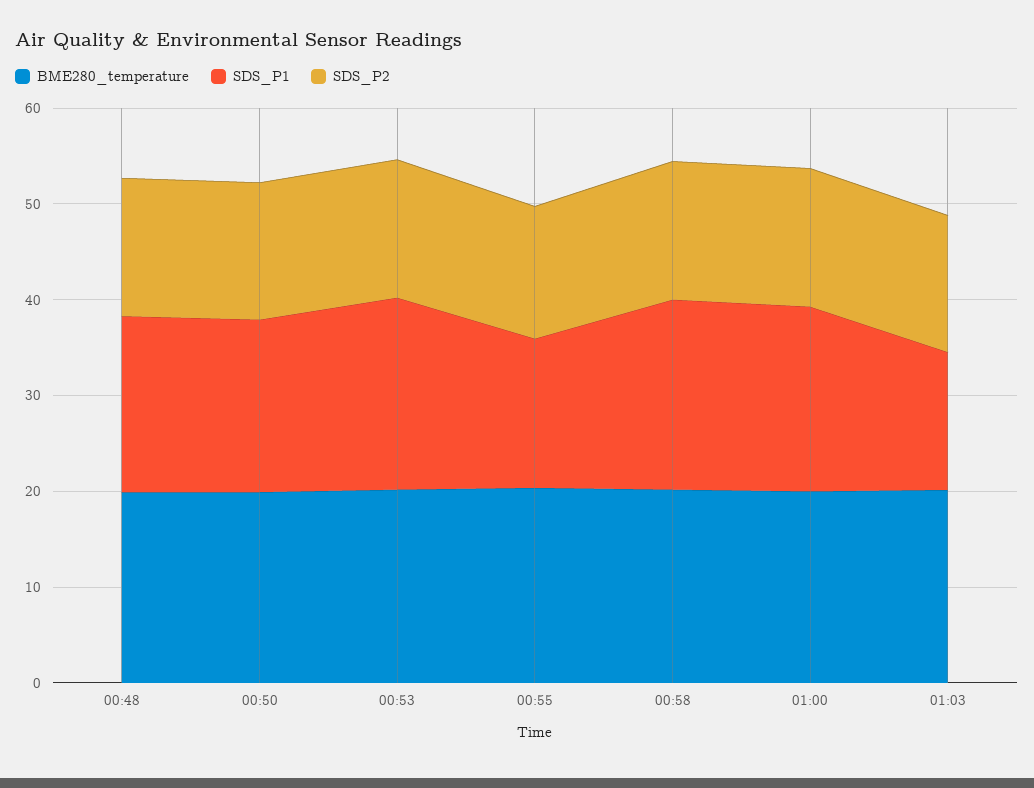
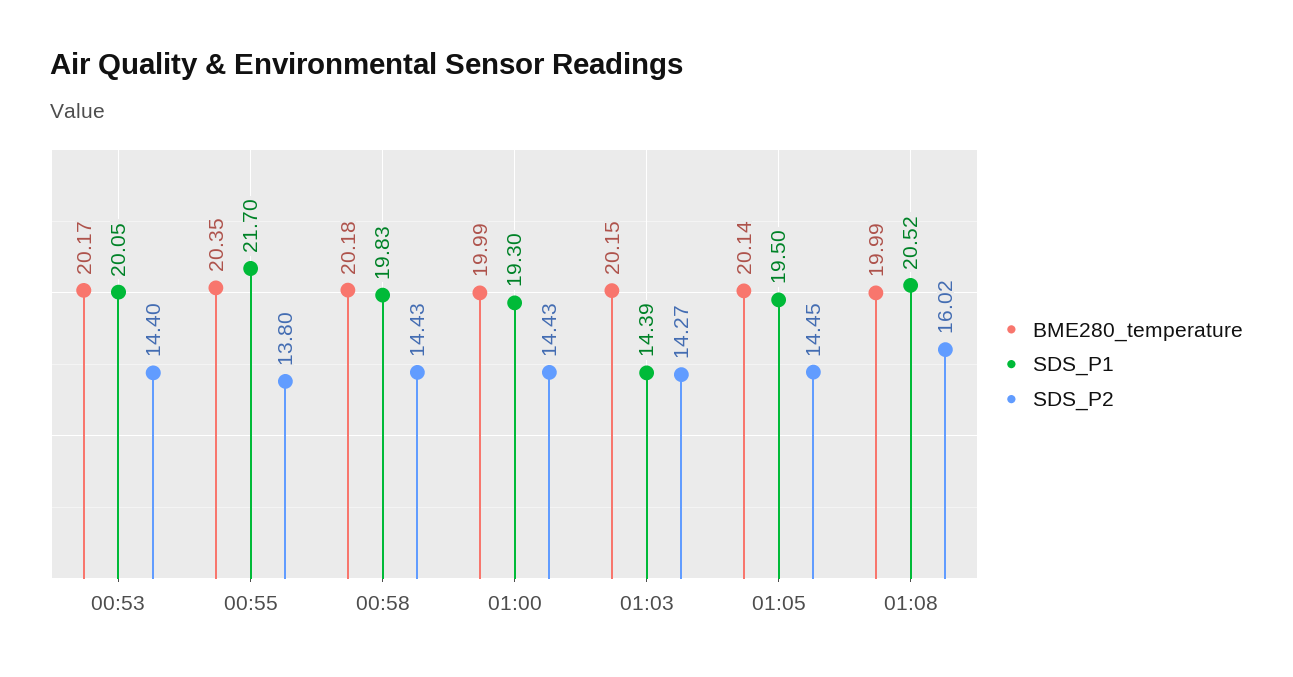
BME280_temperature, 00:48: 20 -> none
SDS_P1, 00:48: 18 -> none
SDS_P2, 00:48: 14 -> none
BME280_temperature, 00:50: 20 -> none
SDS_P1, 00:50: 18 -> none
SDS_P2, 00:50: 14 -> none
SDS_P1, 00:55: 16 -> 21.7
BME280_temperature, 01:05: none -> 20.14
SDS_P1, 01:05: none -> 19.5
SDS_P2, 01:05: none -> 14.45
BME280_temperature, 01:08: none -> 19.99
SDS_P1, 01:08: none -> 20.52
SDS_P2, 01:08: none -> 16.02

